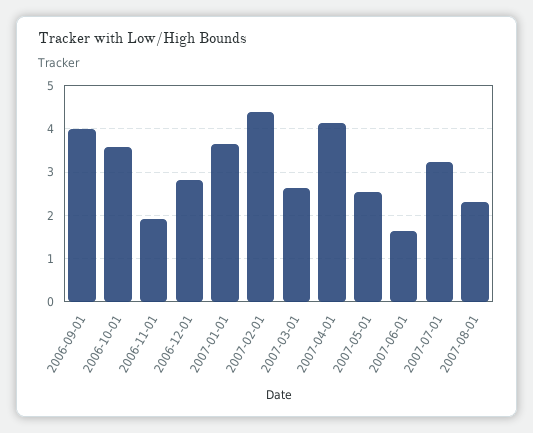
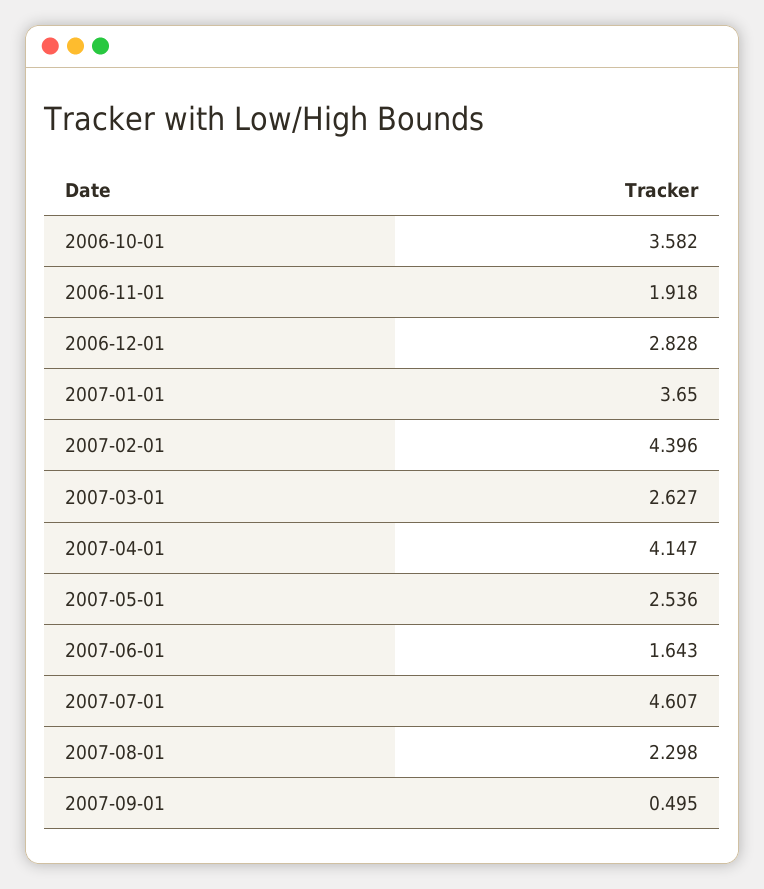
2006-09-01: 4 -> none
2007-07-01: 3.2 -> 4.607
2007-09-01: none -> 0.495

